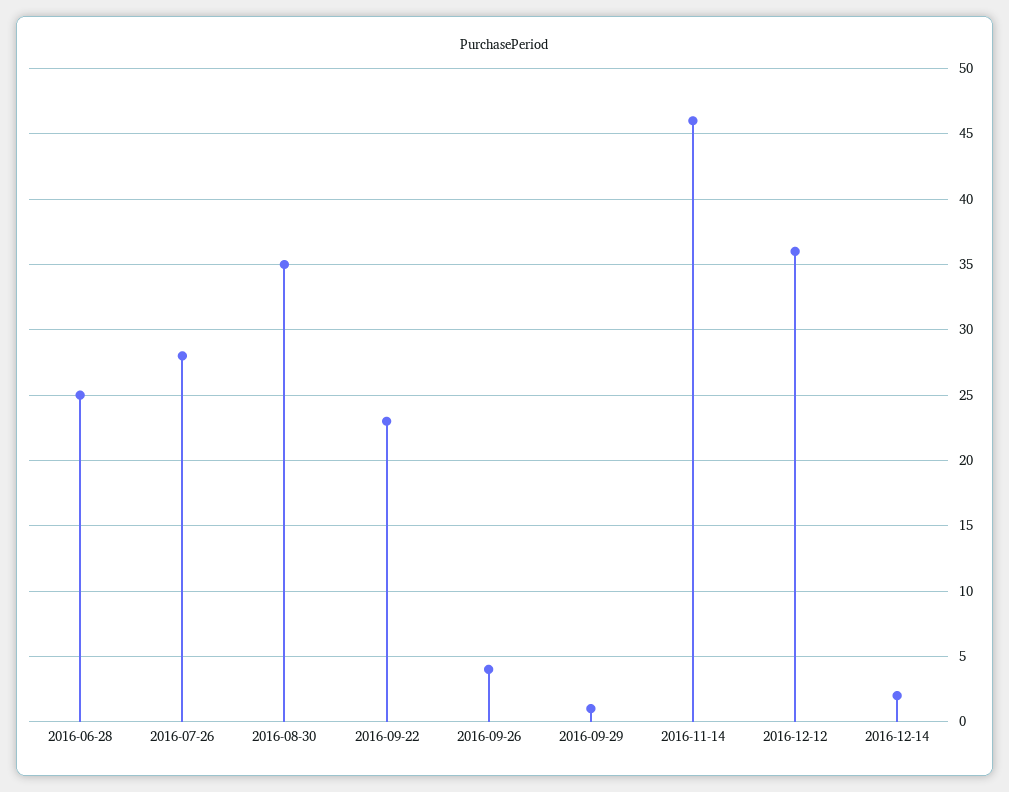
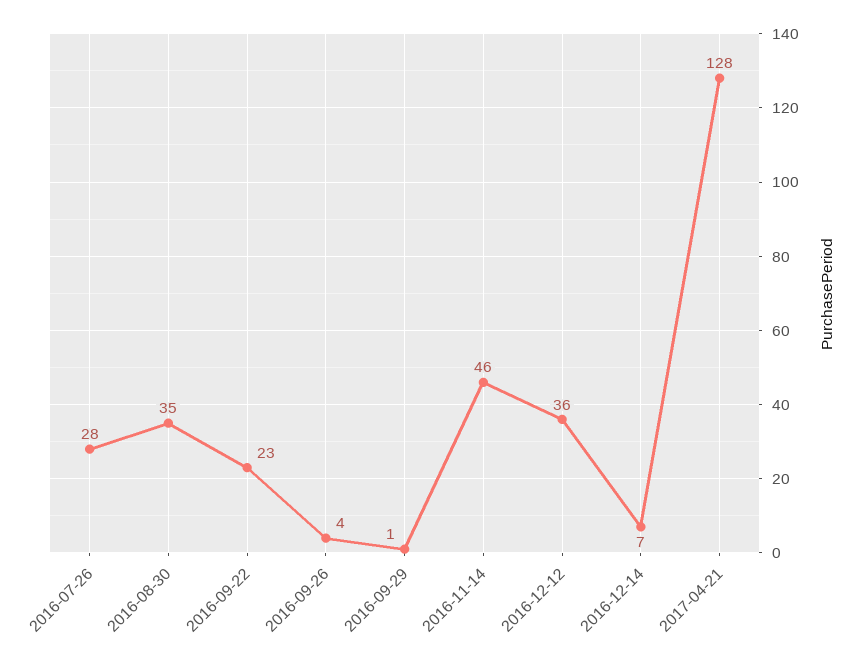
2016-06-28: 25 -> none
2016-12-14: 2 -> 7
2017-04-21: none -> 128

